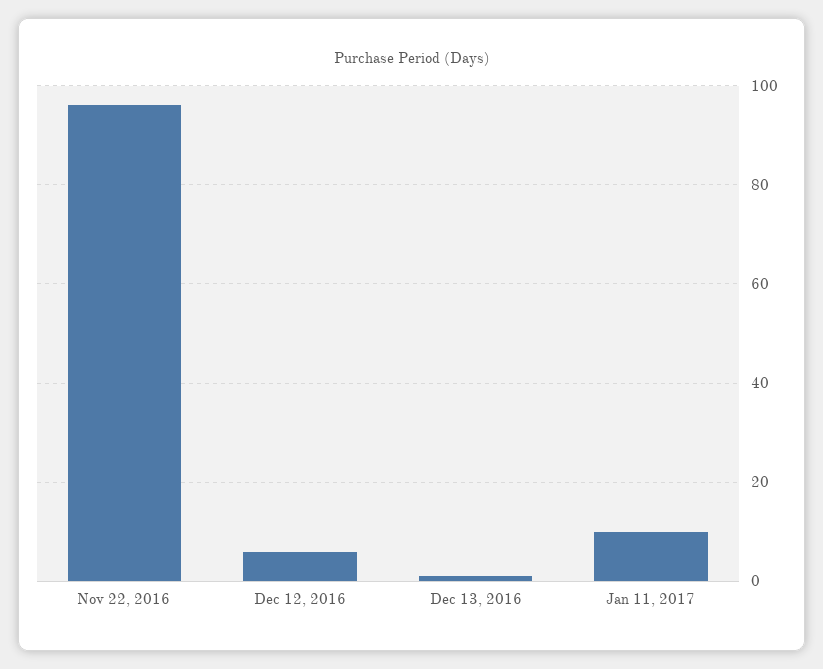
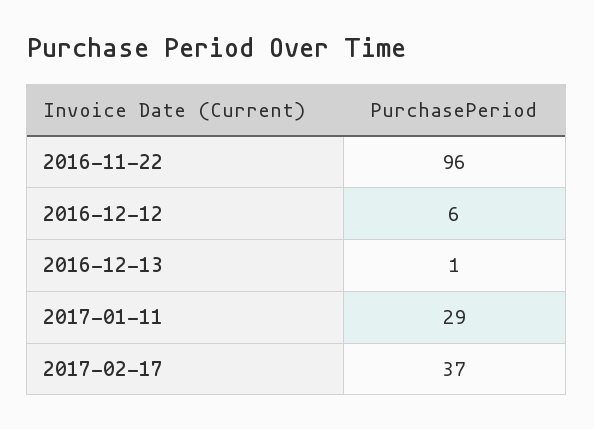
Jan 11, 2017: 10 -> 29
2017-02-17: none -> 37

